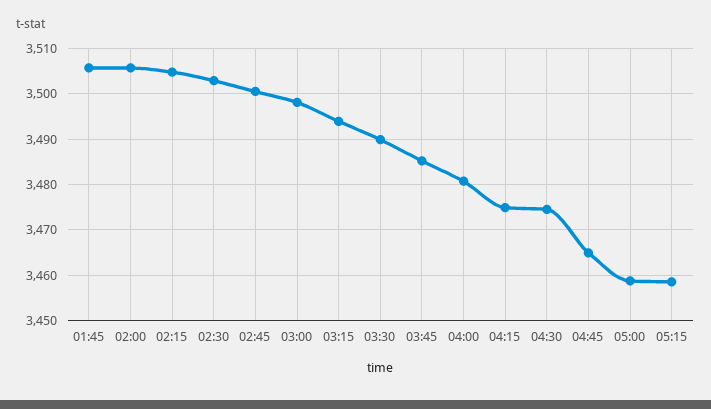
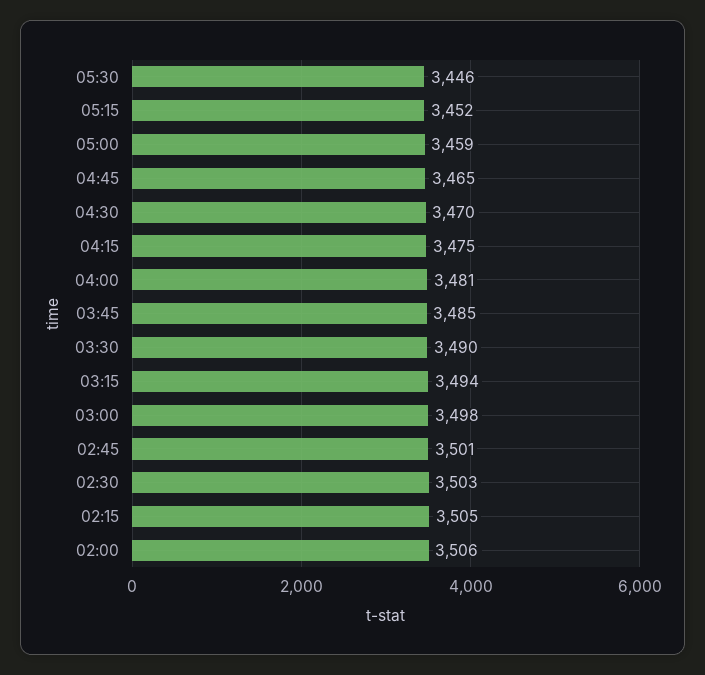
01:45: 3506 -> none
04:30: 3474 -> 3470
05:15: 3458 -> 3452
05:30: none -> 3446

